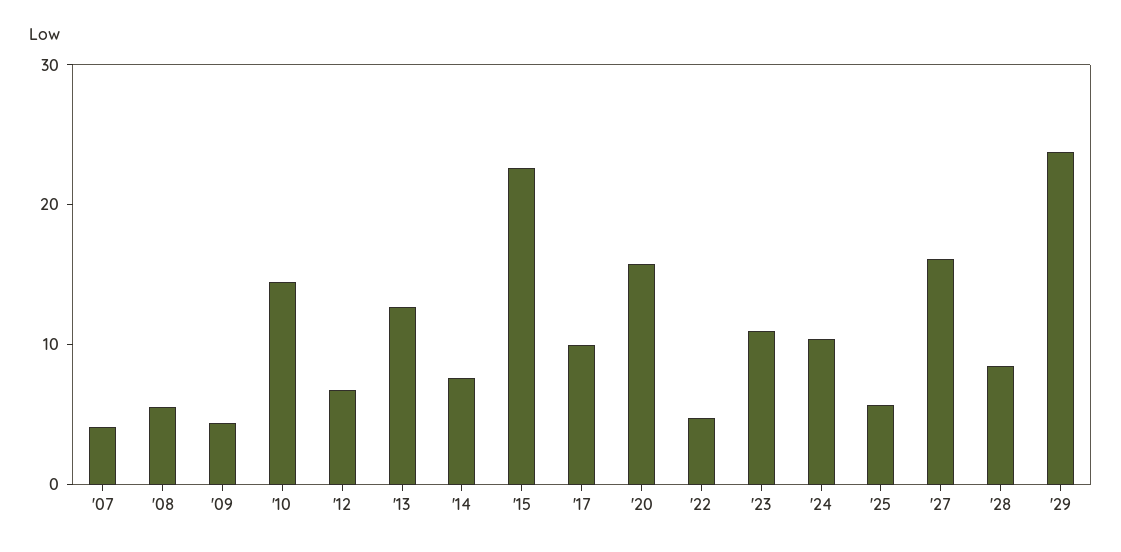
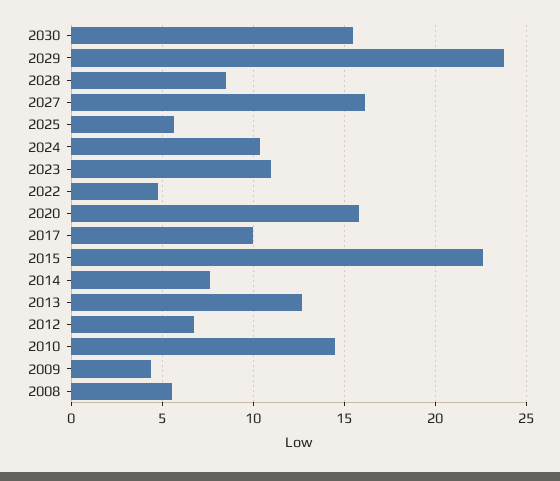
'07: 4 -> none
2030: none -> 15.5

